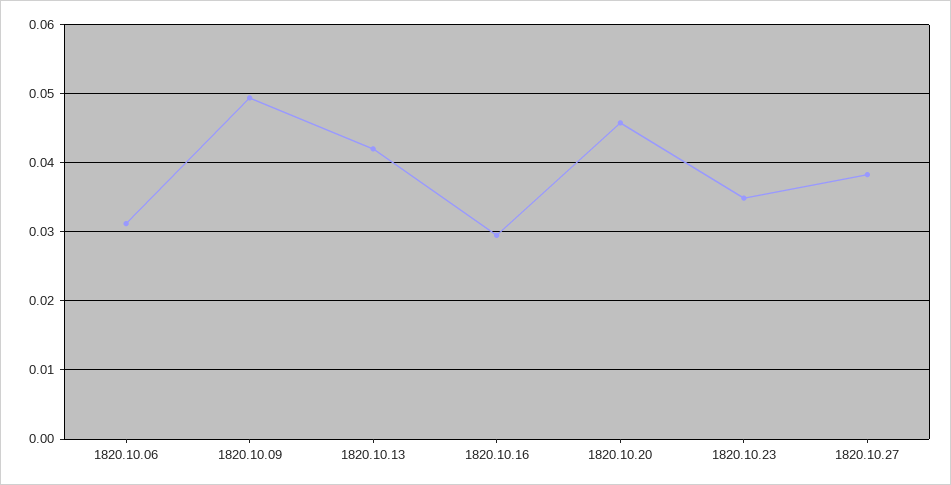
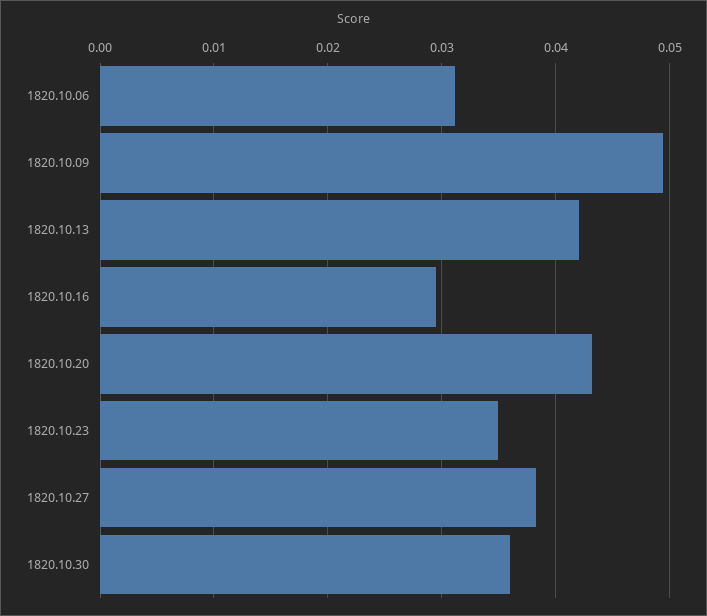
1820.10.20: 0.046 -> 0.043
1820.10.30: none -> 0.036

